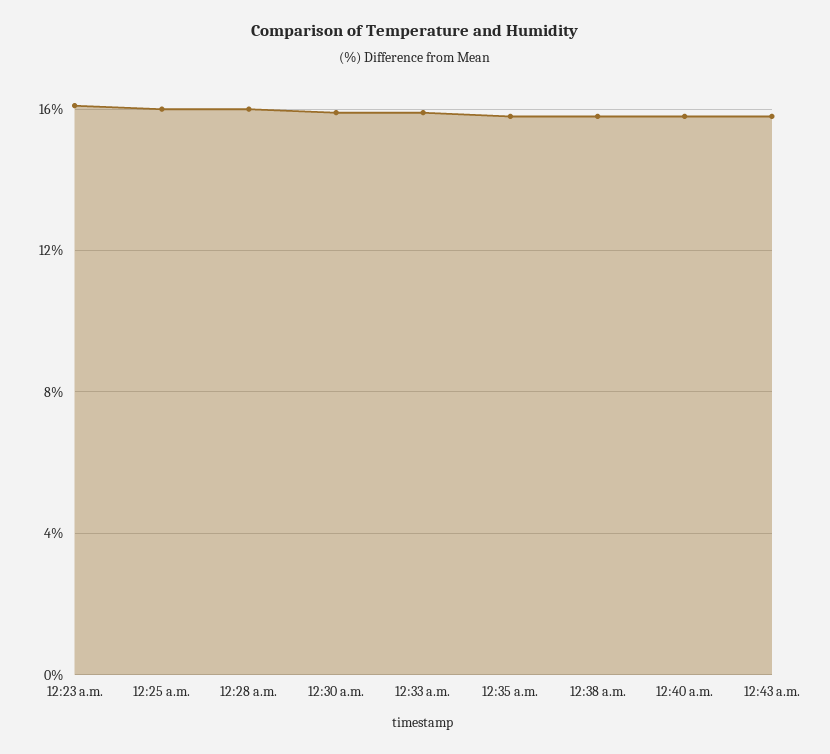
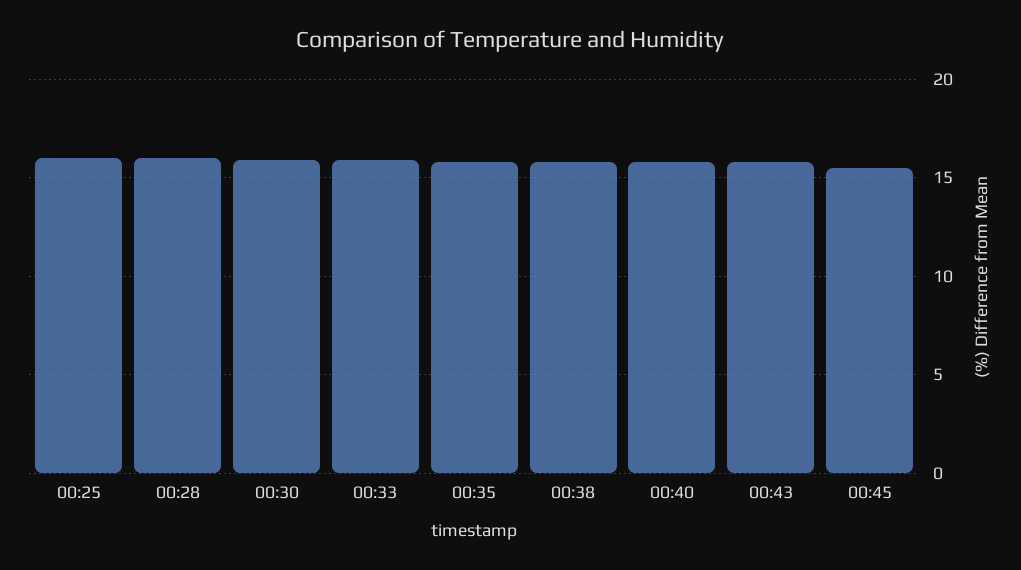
12:23 a.m.: 16 -> none
00:45: none -> 15.5

